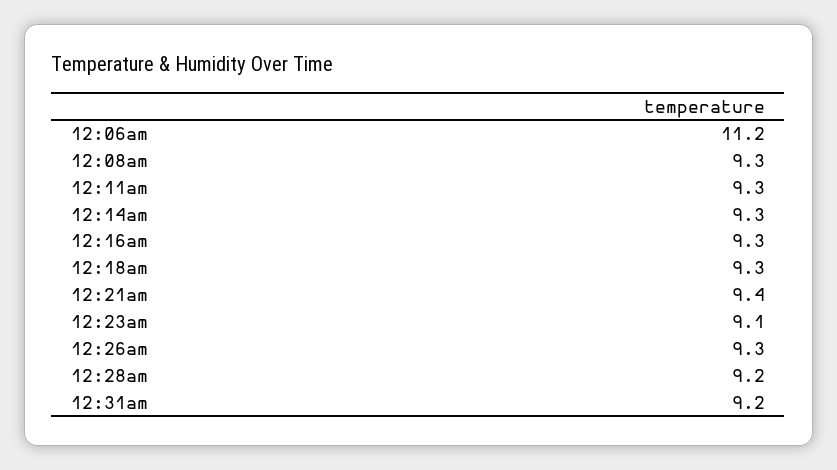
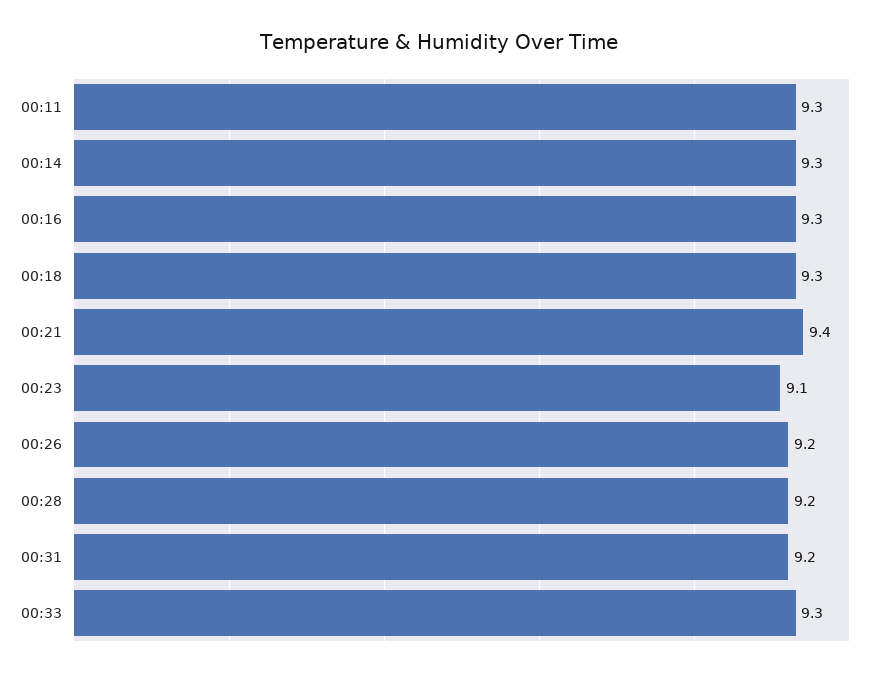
12:06am: 11.2 -> none
12:08am: 9.3 -> none
12:26am: 9.3 -> 9.2
00:33: none -> 9.3

